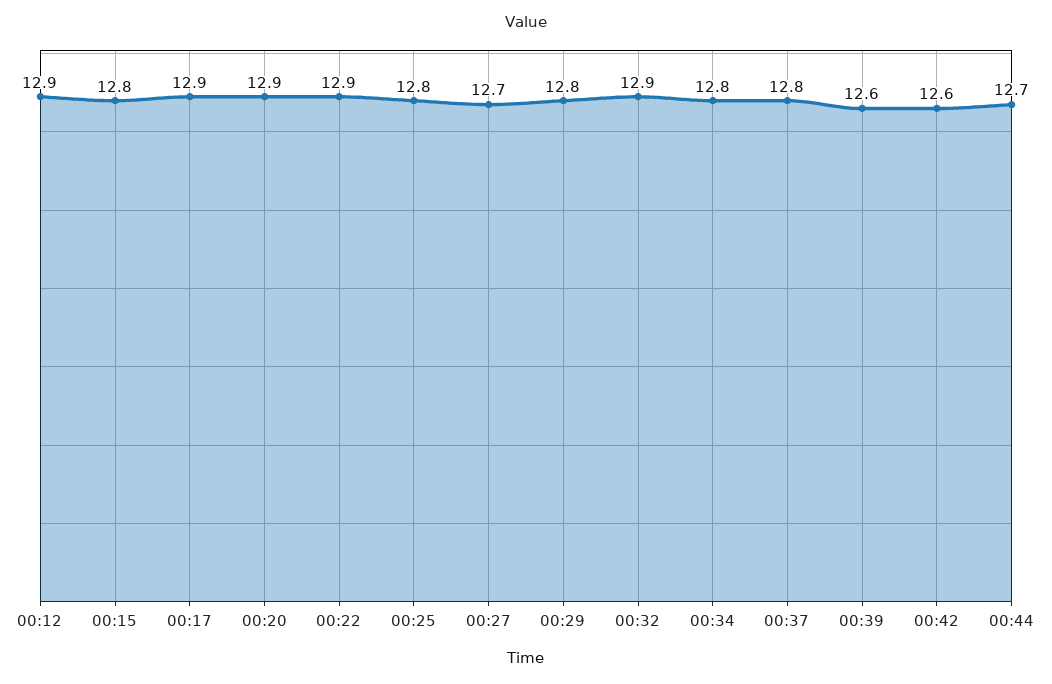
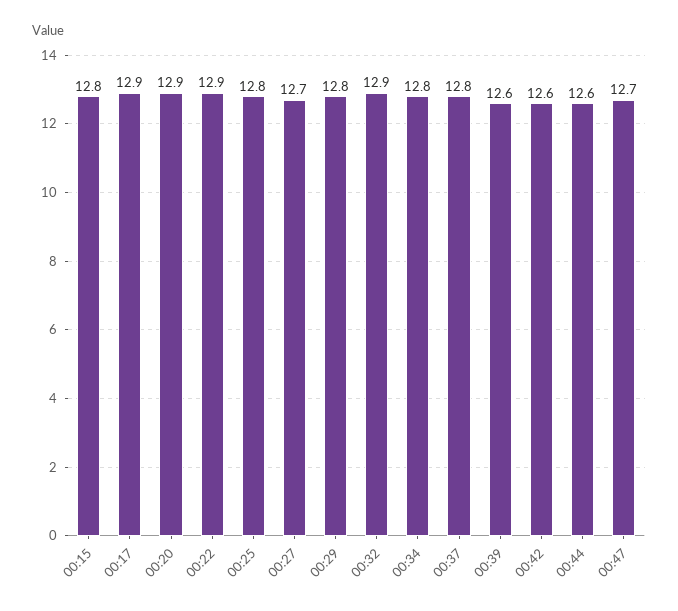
00:12: 12.9 -> none
00:44: 12.7 -> 12.6
00:47: none -> 12.7

